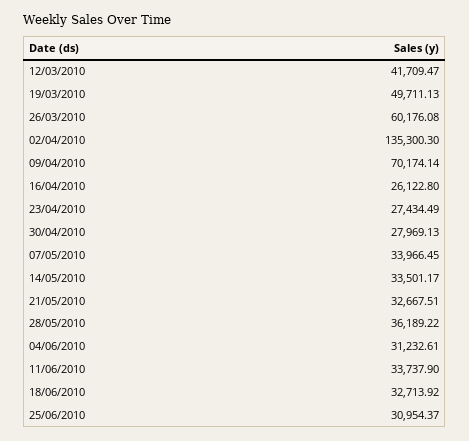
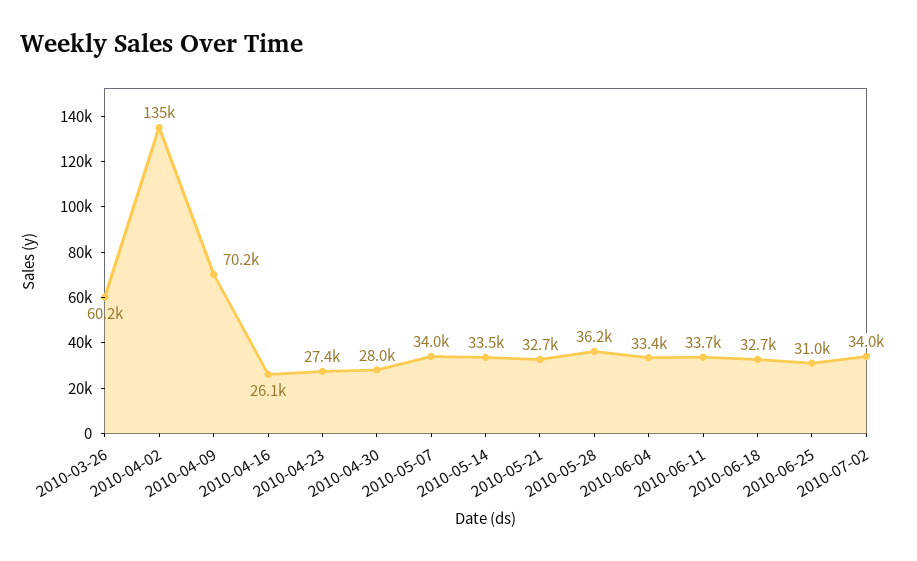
12/03/2010: 41709.47 -> none
19/03/2010: 49711.13 -> none
04/06/2010: 31232.61 -> 33400
2010-07-02: none -> 34000

